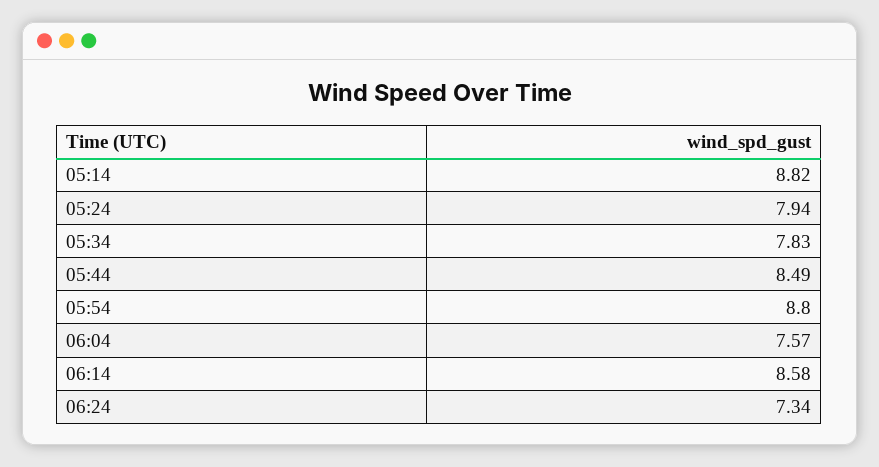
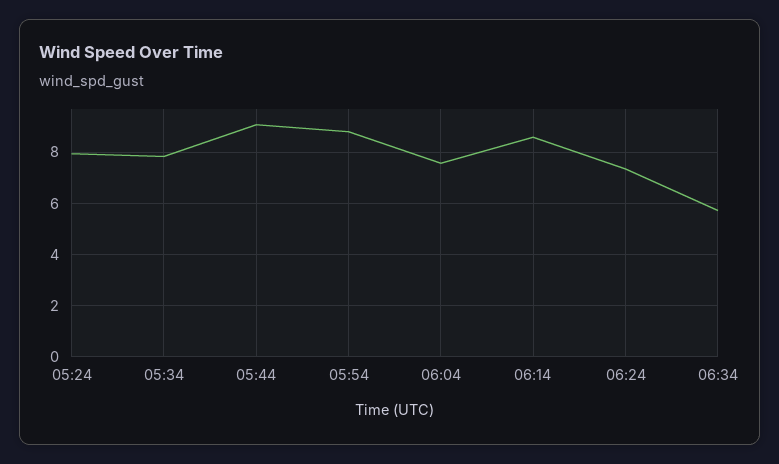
05:14: 8.82 -> none
05:44: 8.49 -> 9
06:34: none -> 5.75

